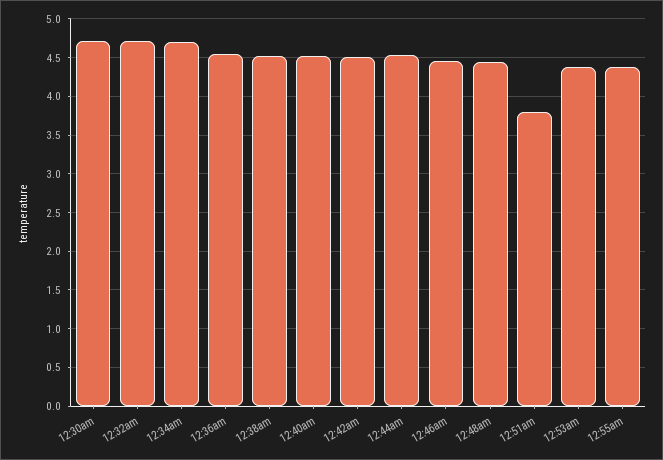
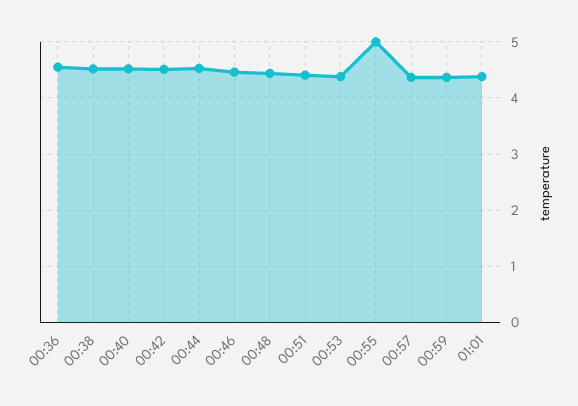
12:30am: 4.7 -> none
12:32am: 4.7 -> none
12:34am: 4.7 -> none
12:51am: 3.8 -> 4.4
12:55am: 4.4 -> 5
00:57: none -> 4.4
00:59: none -> 4.4
01:01: none -> 4.4

